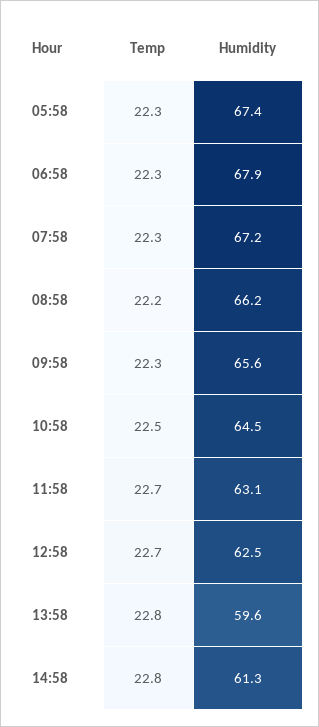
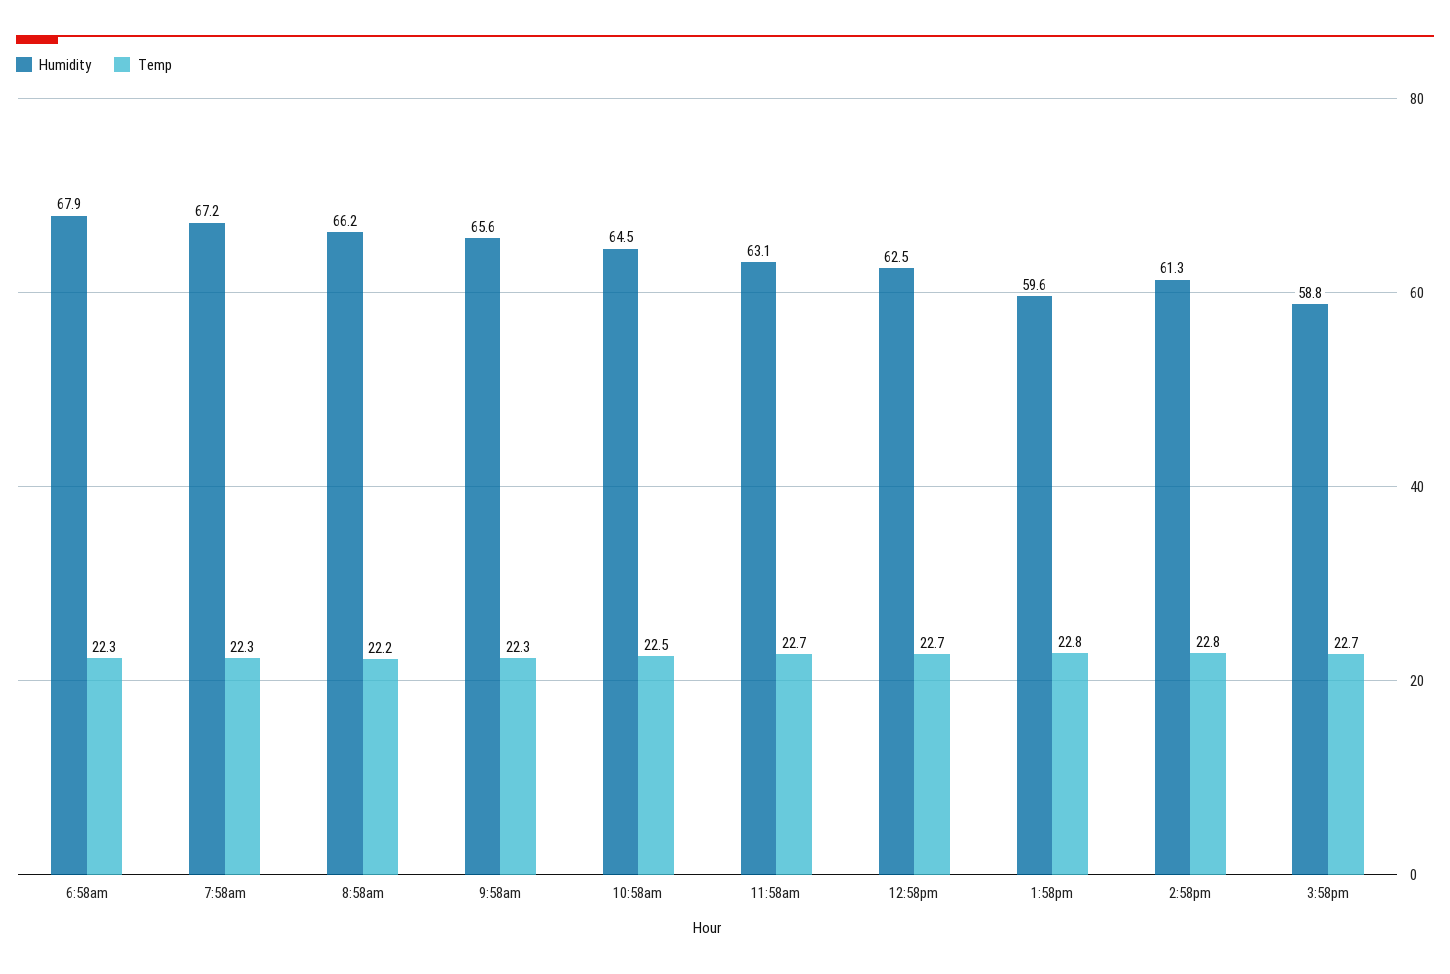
Temp, 05:58: 22.3 -> none
Humidity, 05:58: 67.4 -> none
Humidity, 3:58pm: none -> 58.8
Temp, 3:58pm: none -> 22.7

